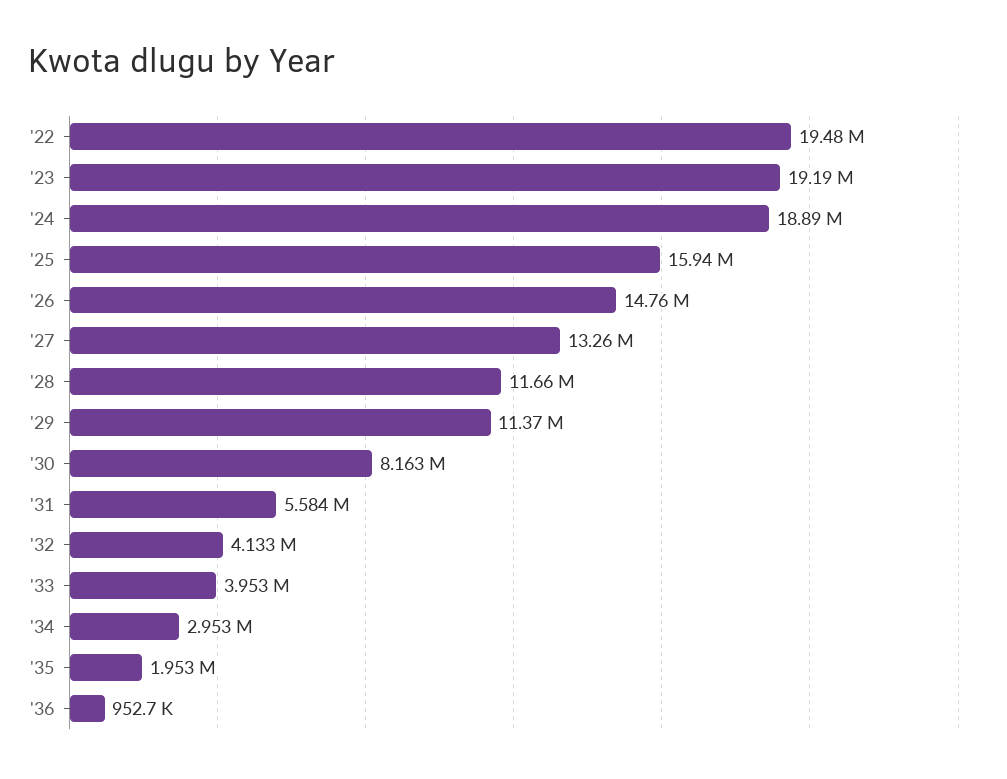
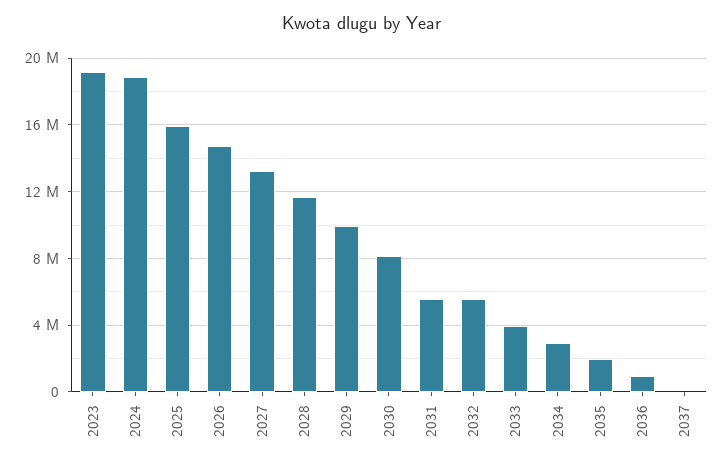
'22: 19480000 -> none
'29: 11370000 -> 10000000
'32: 4133000 -> 5500000
2037: none -> 0

